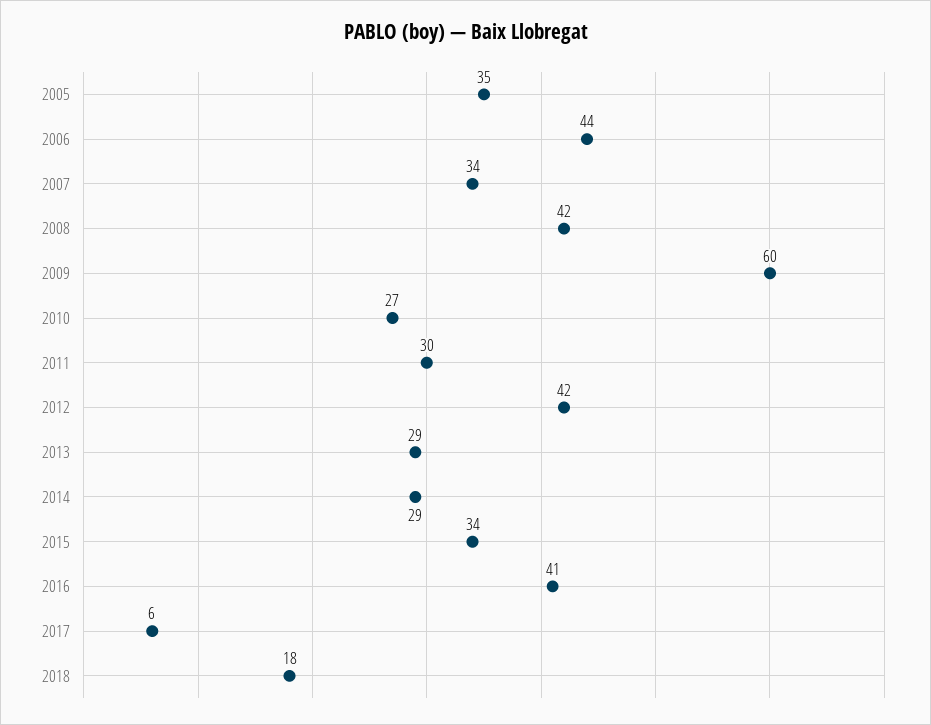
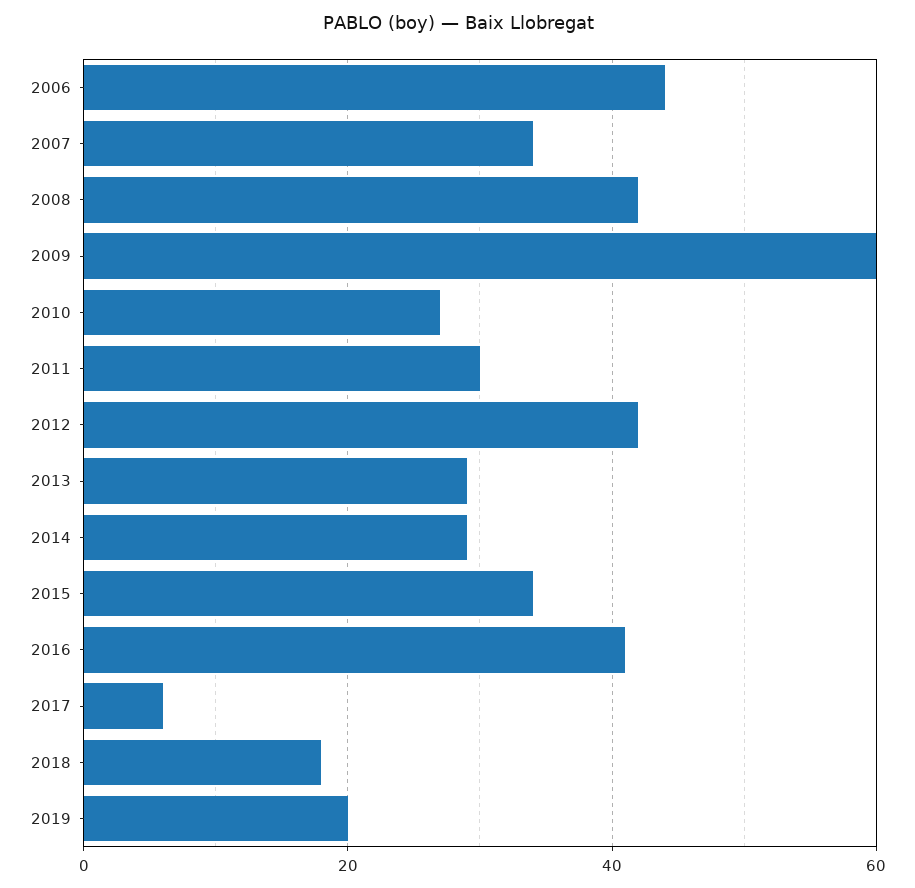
2005: 35 -> none
2019: none -> 20

